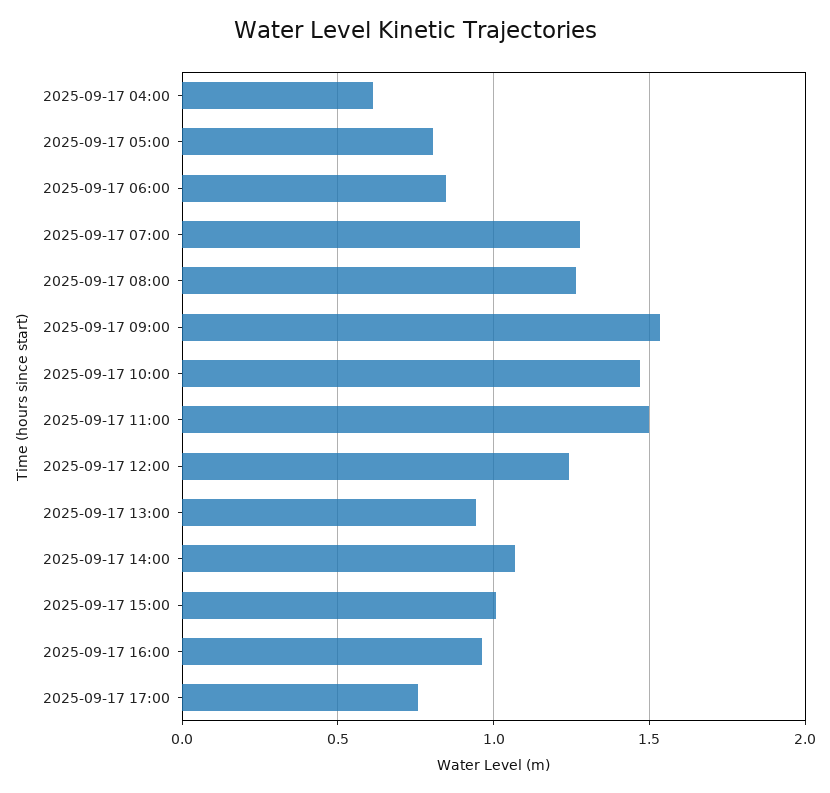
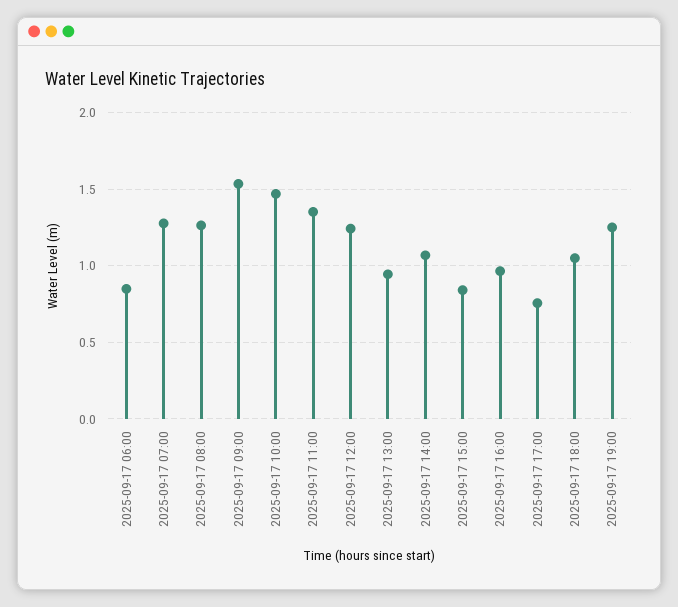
2025-09-17 04:00: 0.6 -> none
2025-09-17 05:00: 0.8 -> none
2025-09-17 11:00: 1.5 -> 1.35
2025-09-17 15:00: 1 -> 0.85
2025-09-17 18:00: none -> 1.05
2025-09-17 19:00: none -> 1.25

